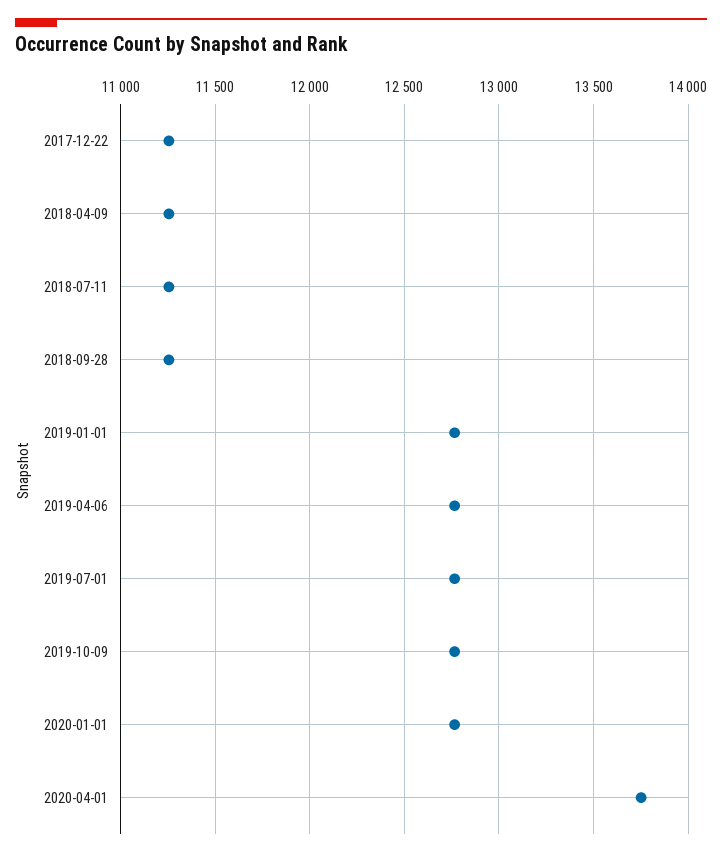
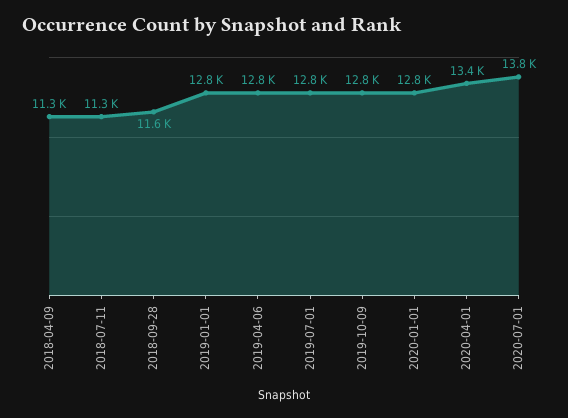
2017-12-22: 11250 -> none
2018-09-28: 11250 -> 11600
2020-04-01: 13750 -> 13400
2020-07-01: none -> 13800

